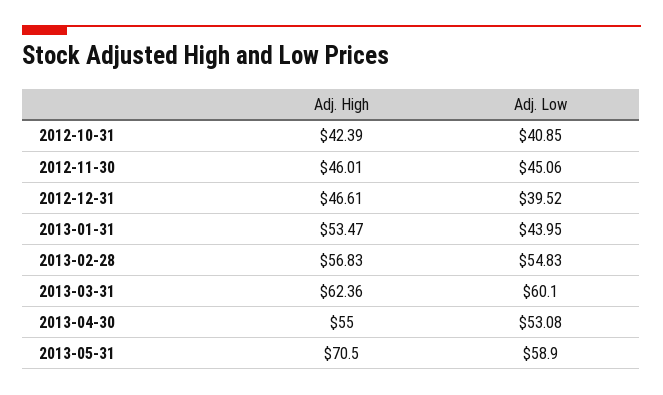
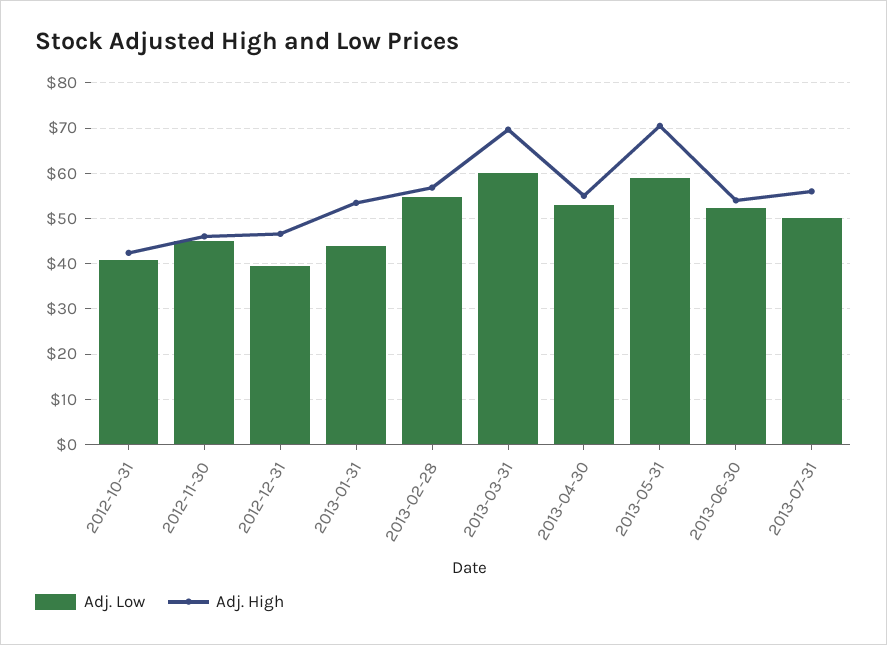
Adj. High, 2013-03-31: 62.36 -> 70
Adj. Low, 2013-06-30: none -> 52
Adj. High, 2013-06-30: none -> 54
Adj. Low, 2013-07-31: none -> 50
Adj. High, 2013-07-31: none -> 56

